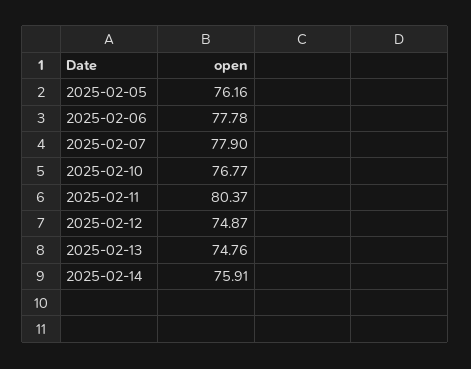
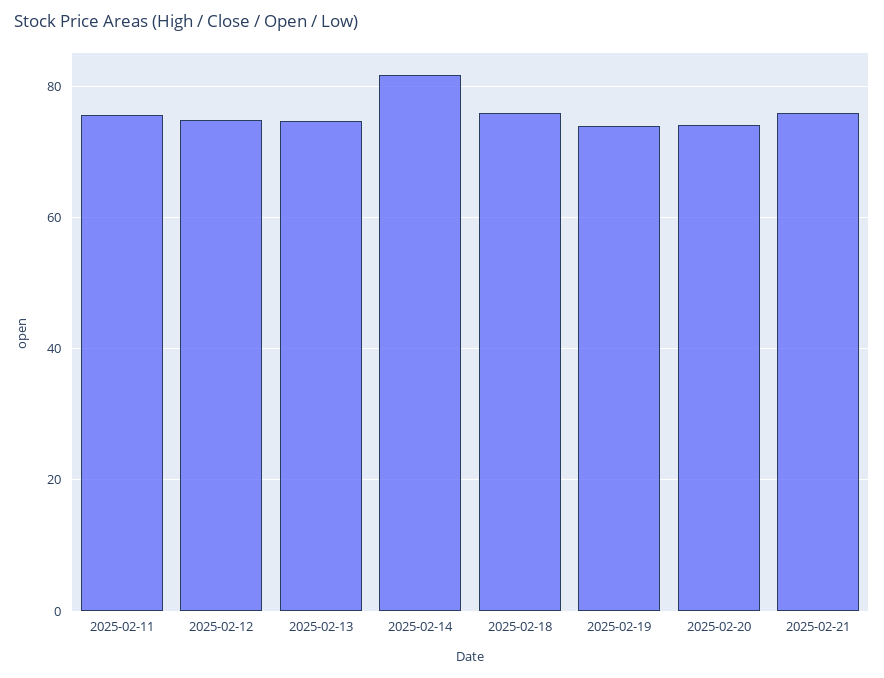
2025-02-05: 76.16 -> none
2025-02-06: 77.78 -> none
2025-02-07: 77.9 -> none
2025-02-10: 76.77 -> none
2025-02-11: 80.37 -> 76
2025-02-14: 75.91 -> 82
2025-02-18: none -> 76
2025-02-19: none -> 74
2025-02-20: none -> 74
2025-02-21: none -> 76

